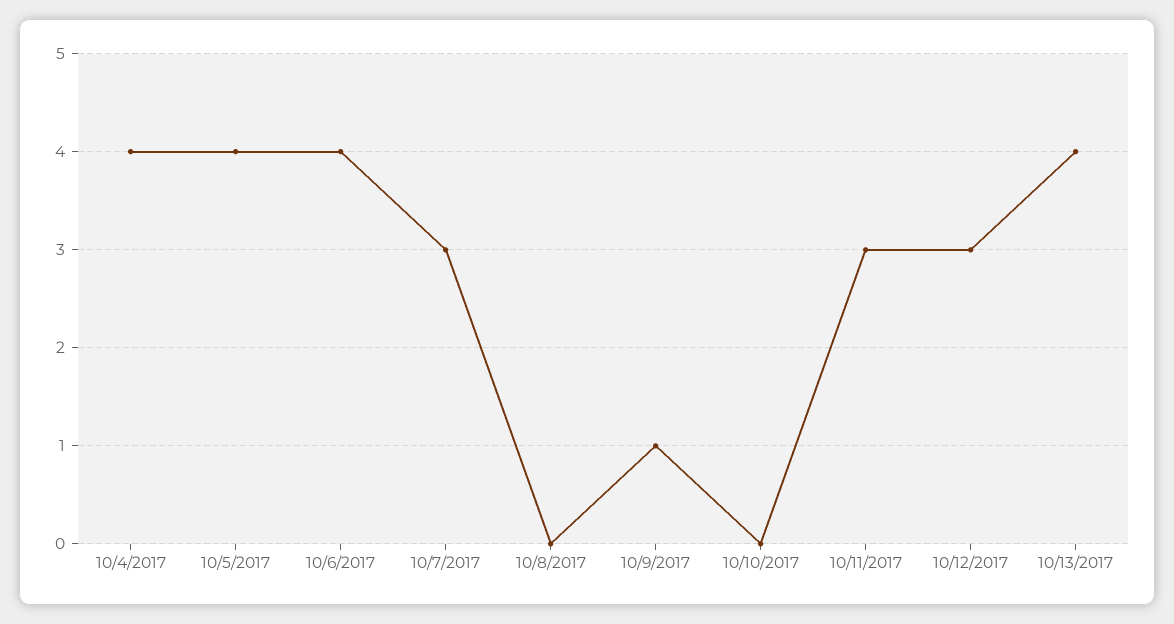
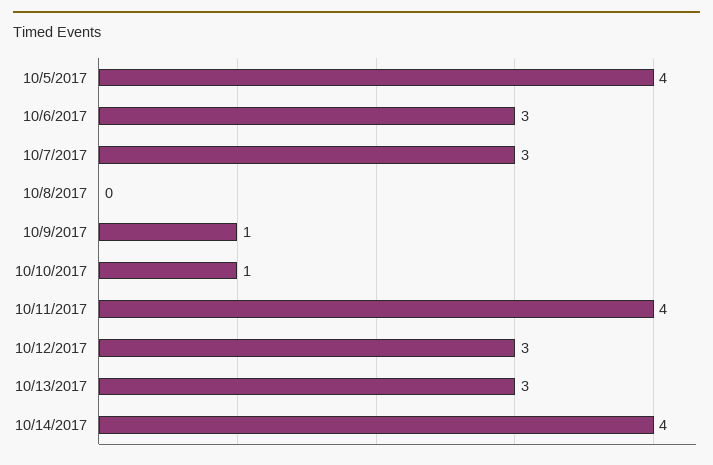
10/4/2017: 4 -> none
10/6/2017: 4 -> 3
10/10/2017: 0 -> 1
10/11/2017: 3 -> 4
10/13/2017: 4 -> 3
10/14/2017: none -> 4

